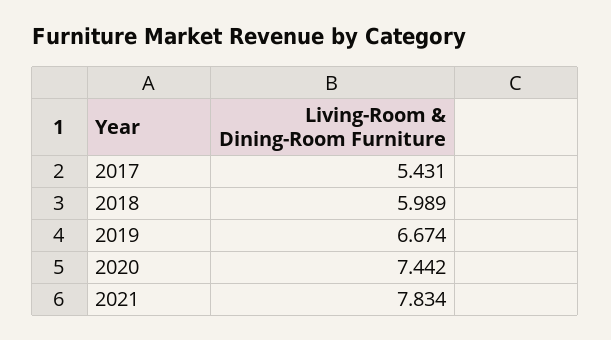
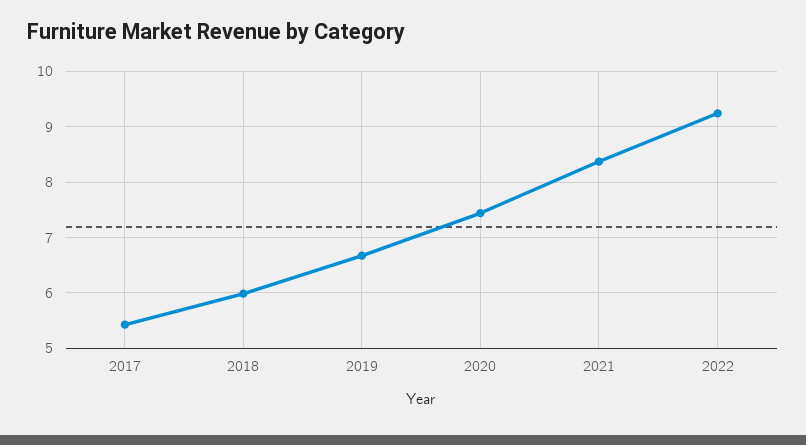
2021: 7.834 -> 8.4
2022: none -> 9.2

